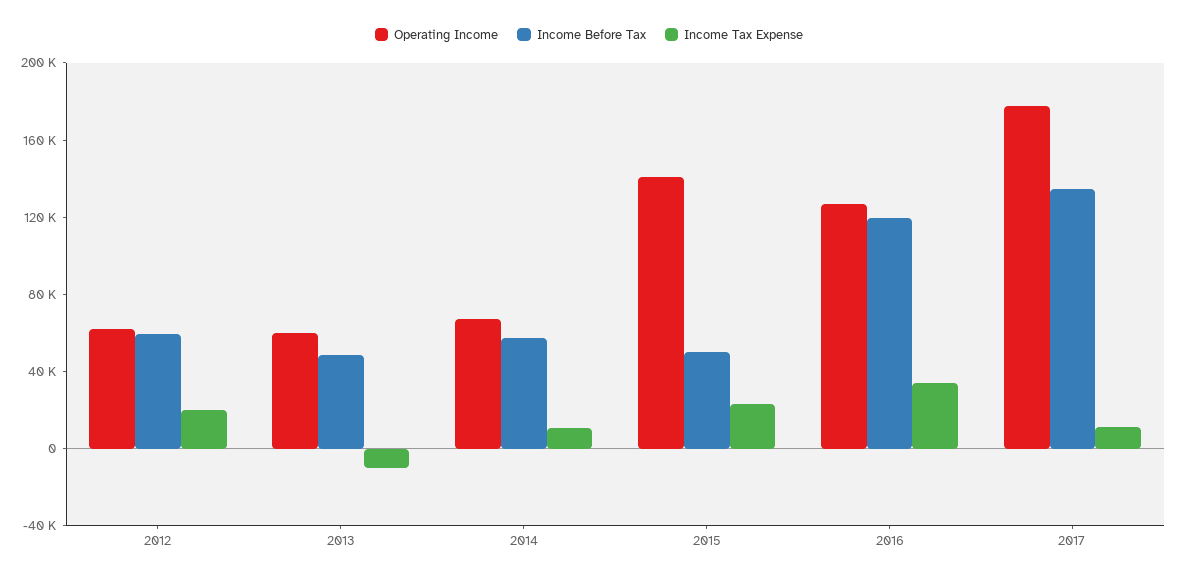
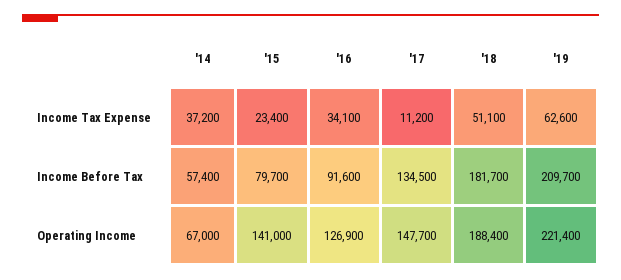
Operating Income, 2012: 60000 -> none
Income Before Tax, 2012: 60000 -> none
Income Tax Expense, 2012: 20000 -> none
Operating Income, 2013: 60000 -> none
Income Before Tax, 2013: 50000 -> none
Income Tax Expense, 2013: -10000 -> none
Income Tax Expense, 2014: 10000 -> 37200
Income Before Tax, 2015: 50000 -> 79700
Income Before Tax, 2016: 120000 -> 91600
Operating Income, 2017: 180000 -> 147700
Income Tax Expense, '18: none -> 51100
Income Tax Expense, '19: none -> 62600
Income Before Tax, '18: none -> 181700
Income Before Tax, '19: none -> 209700
Operating Income, '18: none -> 188400
Operating Income, '19: none -> 221400

